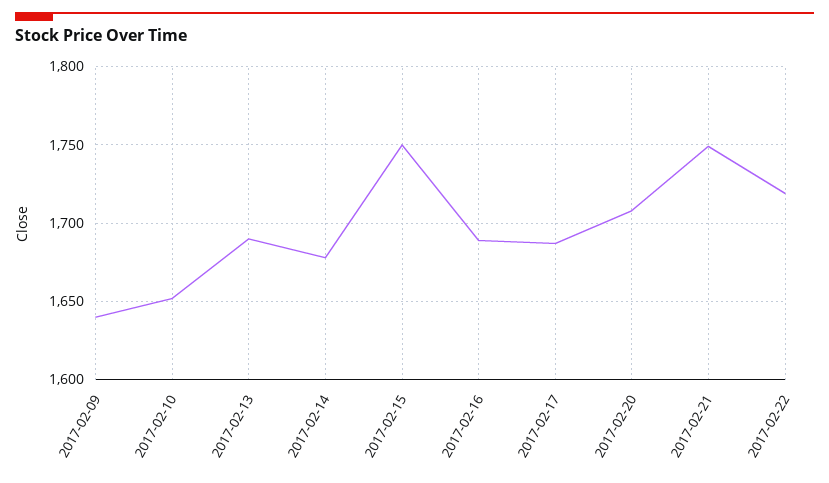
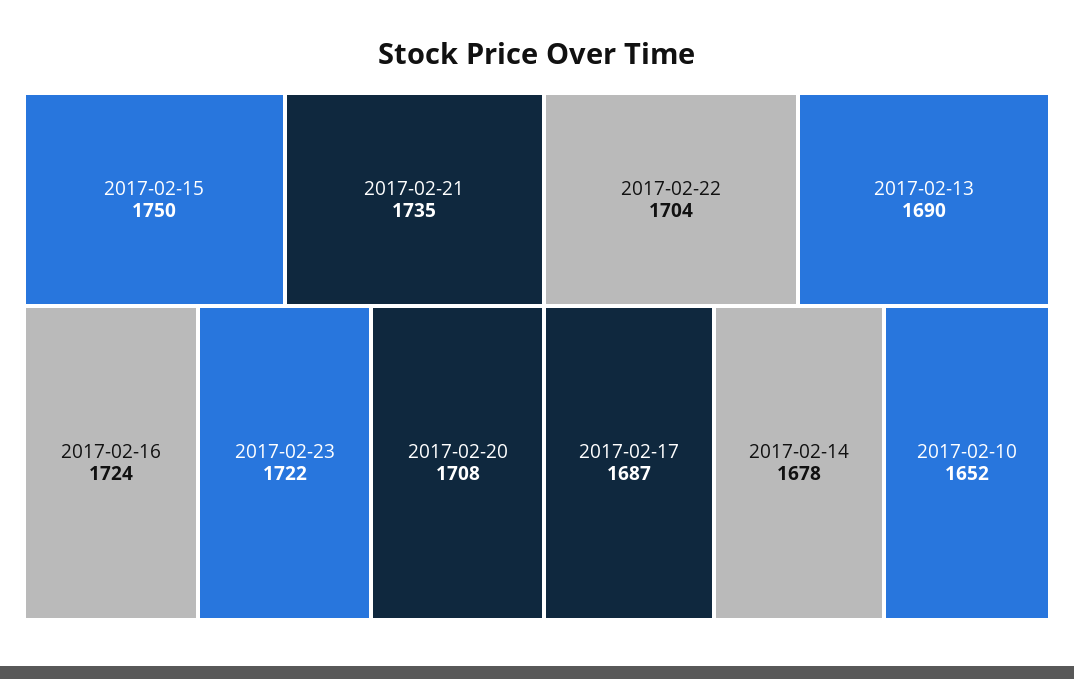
2017-02-09: 1640 -> none
2017-02-16: 1690 -> 1724
2017-02-21: 1750 -> 1735
2017-02-22: 1720 -> 1704
2017-02-23: none -> 1722

